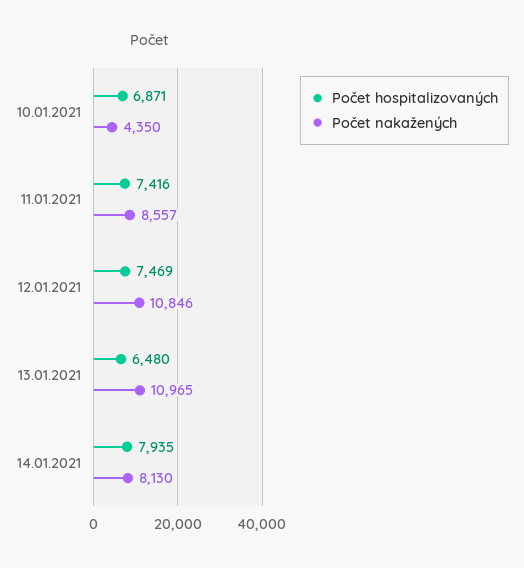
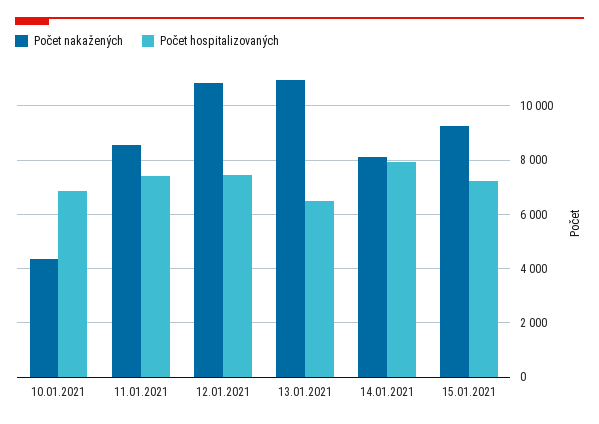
Počet nakažených, 15.01.2021: none -> 9250
Počet hospitalizovaných, 15.01.2021: none -> 7250

